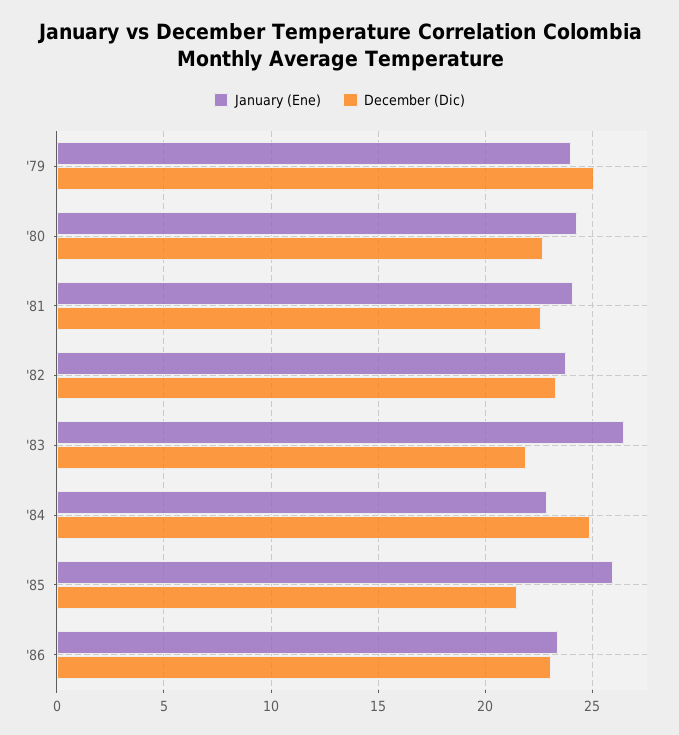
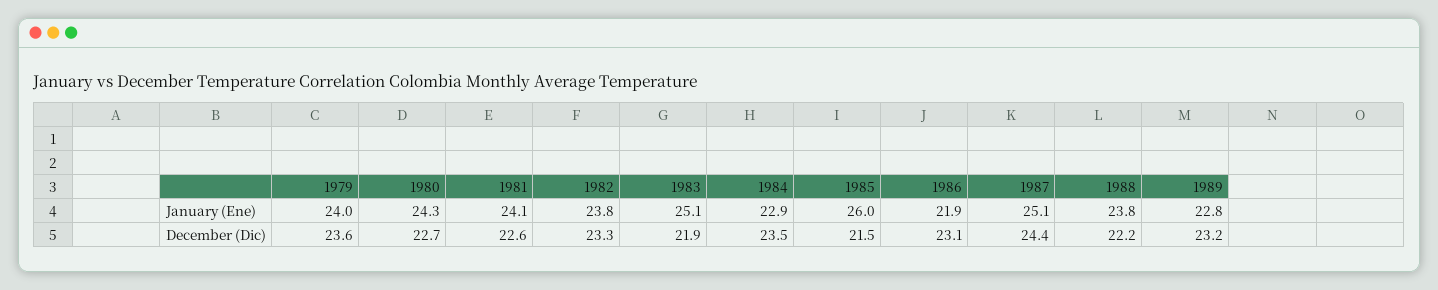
December (Dic), '79: 25 -> 23.6
January (Ene), '83: 26.5 -> 25.1
December (Dic), '84: 25 -> 23.5
January (Ene), '86: 23.5 -> 21.9
January (Ene), 1987: none -> 25.1
January (Ene), 1988: none -> 23.8
January (Ene), 1989: none -> 22.8
December (Dic), 1987: none -> 24.4
December (Dic), 1988: none -> 22.2
December (Dic), 1989: none -> 23.2

